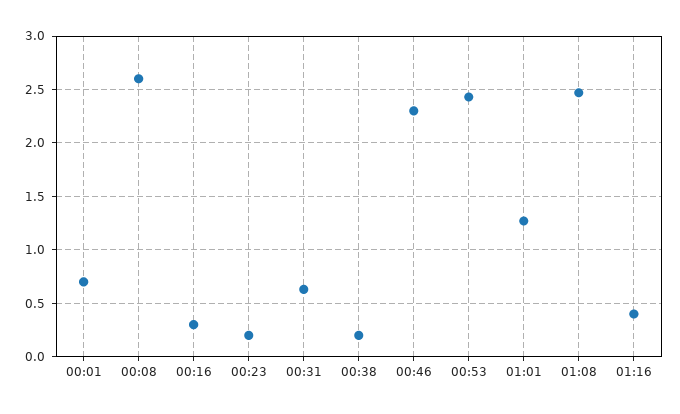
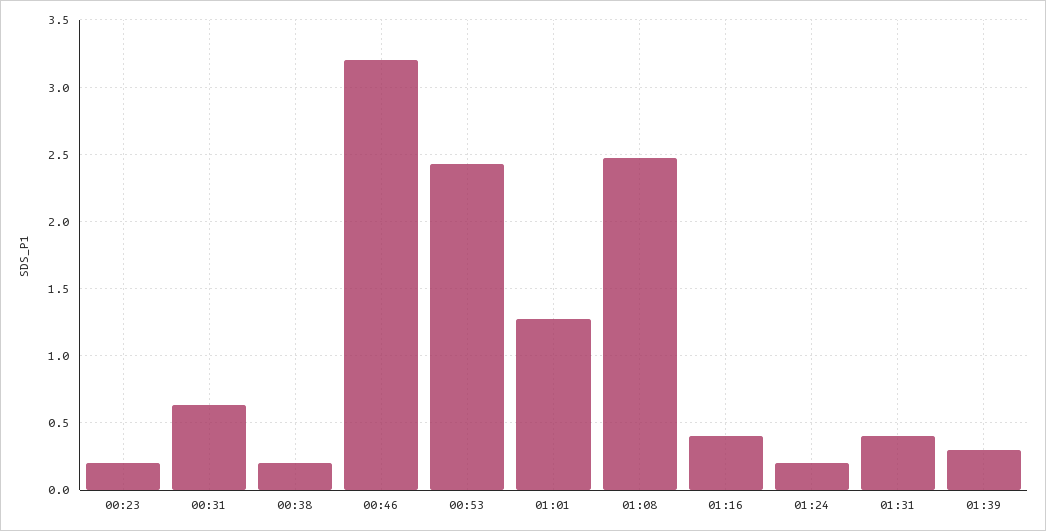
00:01: 0.7 -> none
00:08: 2.6 -> none
00:16: 0.3 -> none
00:46: 2.3 -> 3.2
01:24: none -> 0.2
01:31: none -> 0.4
01:39: none -> 0.3

